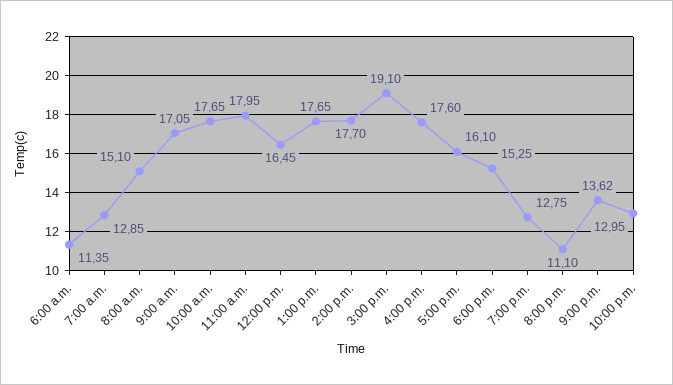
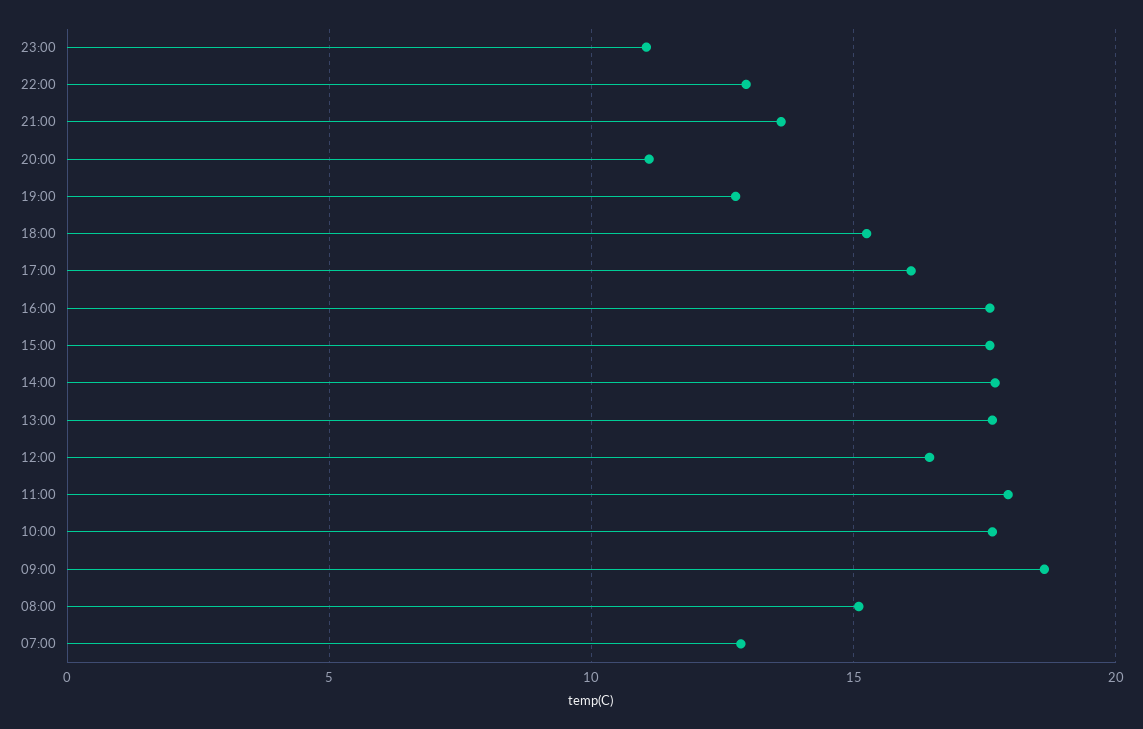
6:00 a.m.: 11.35 -> none
9:00 a.m.: 17.05 -> 18.5
3:00 p.m.: 19.1 -> 17.5
23:00: none -> 11

